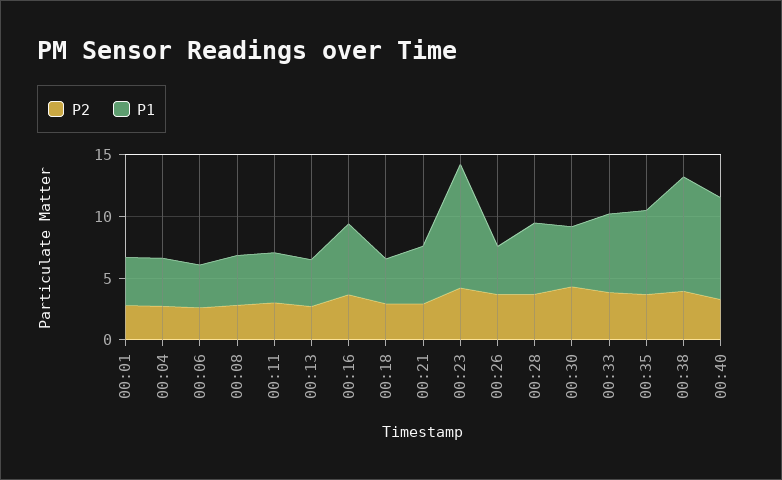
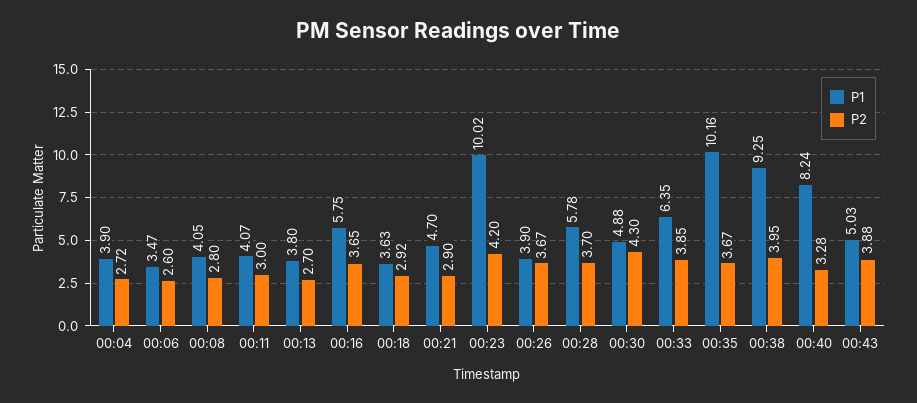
P2, 00:01: 3 -> none
P1, 00:01: 4 -> none
P1, 00:35: 7 -> 10.16
P1, 00:43: none -> 5.03
P2, 00:43: none -> 3.88

